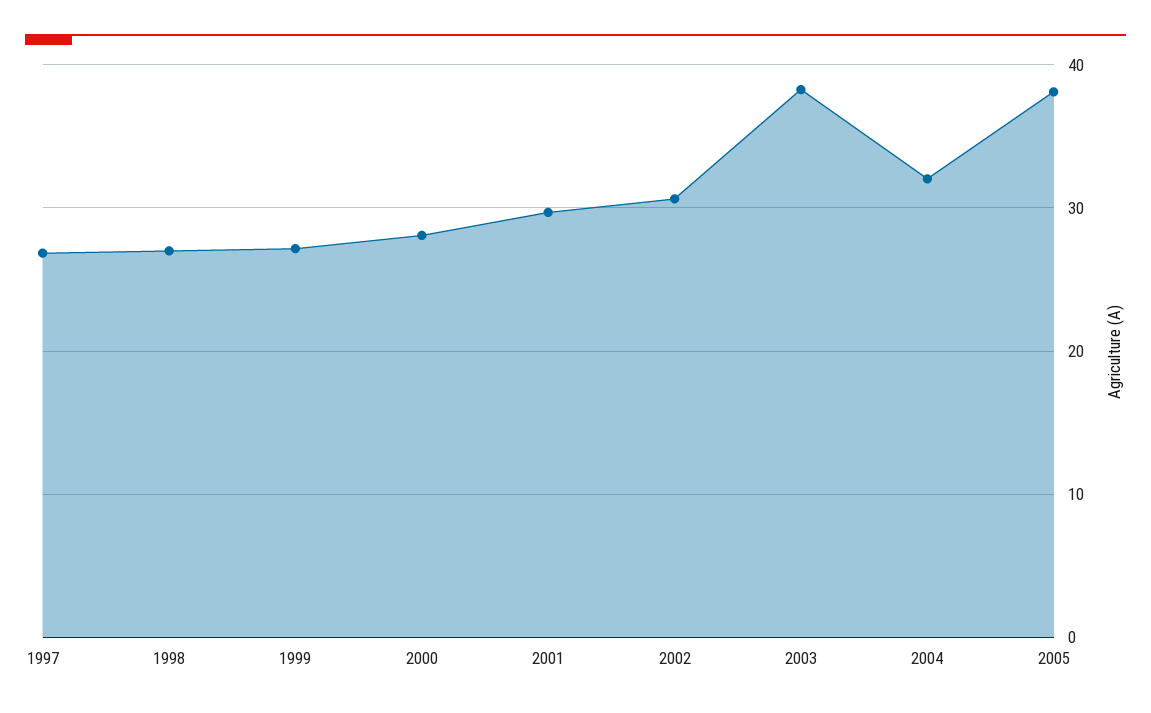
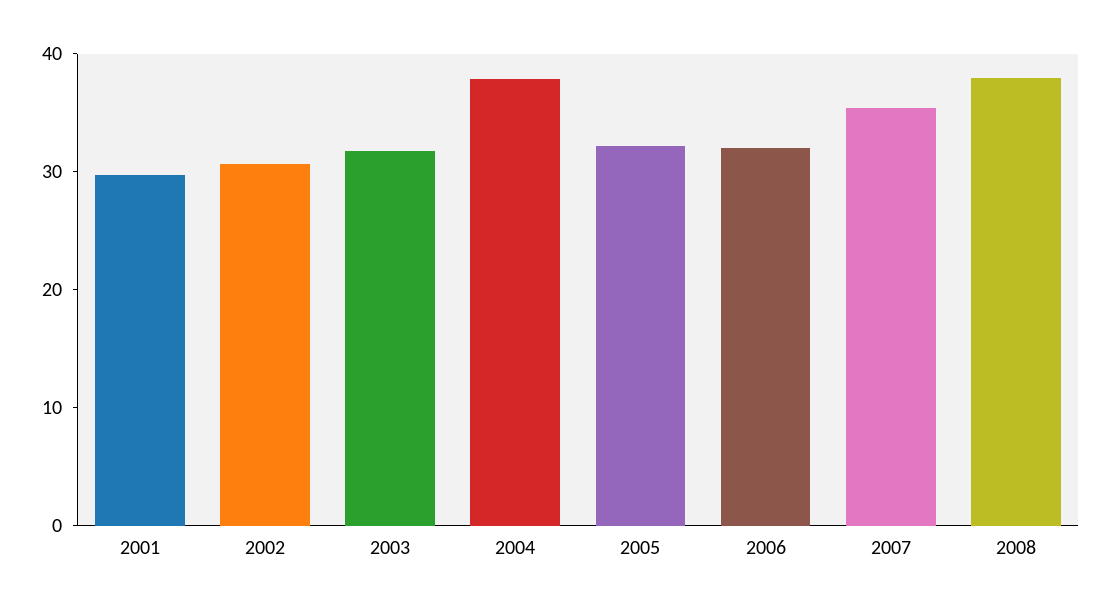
1997: 27 -> none
1998: 27 -> none
1999: 27 -> none
2000: 28 -> none
2003: 38 -> 32
2004: 32 -> 38
2005: 38 -> 32
2006: none -> 32
2007: none -> 36
2008: none -> 38

